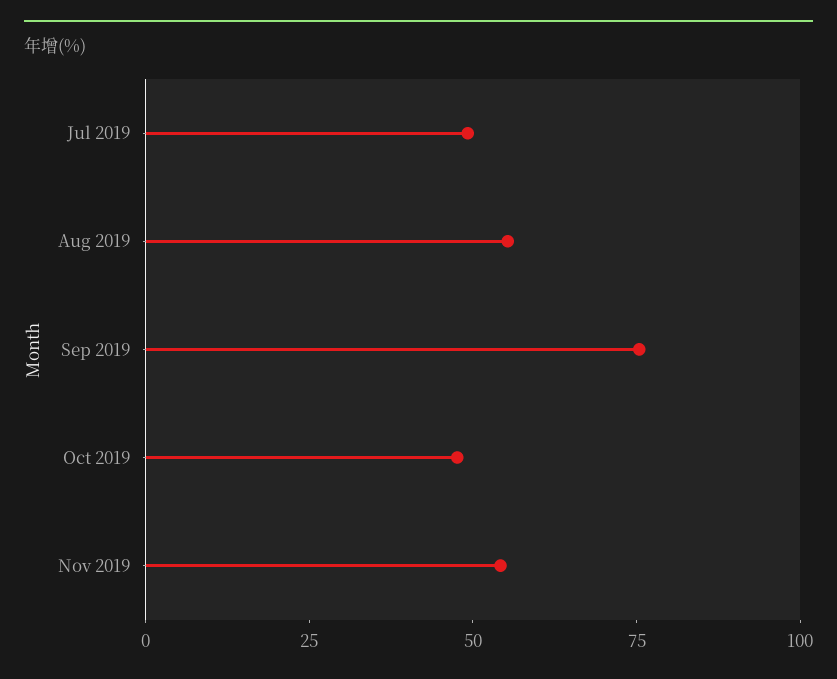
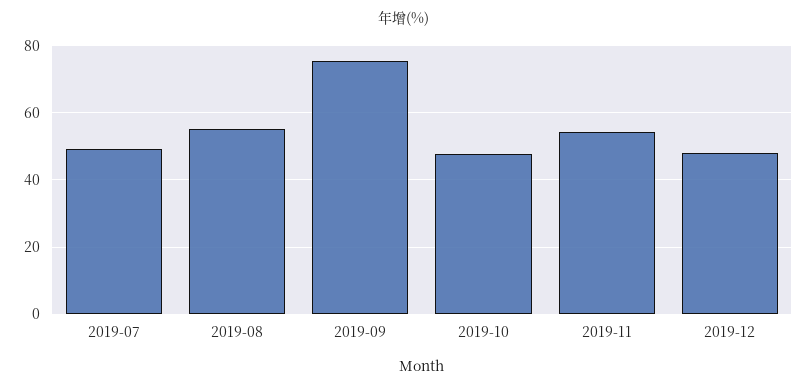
2019-12: none -> 48

